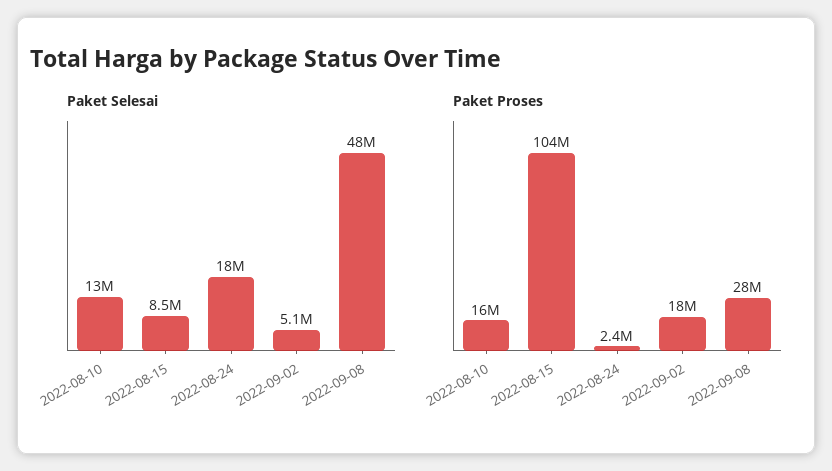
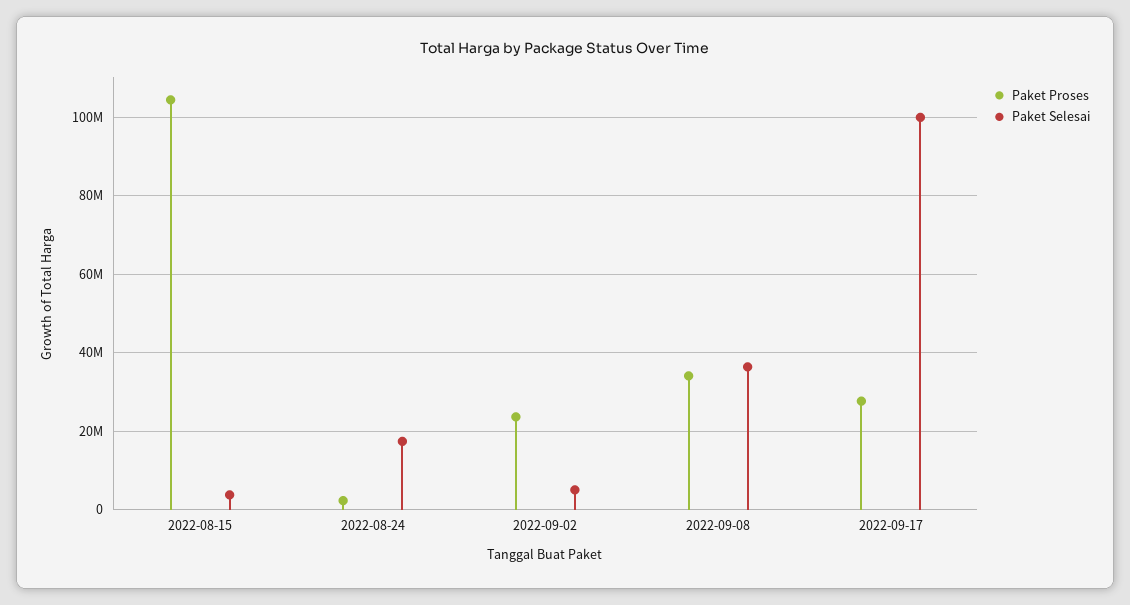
Paket Selesai, 2022-08-10: 13000000 -> none
Paket Selesai, 2022-08-15: 8500000 -> 4000000
Paket Selesai, 2022-09-08: 48000000 -> 36000000
Paket Proses, 2022-08-10: 16000000 -> none
Paket Proses, 2022-09-02: 18000000 -> 24000000
Paket Proses, 2022-09-08: 28000000 -> 34000000
Paket Proses, 2022-09-17: none -> 28000000
Paket Selesai, 2022-09-17: none -> 100000000

